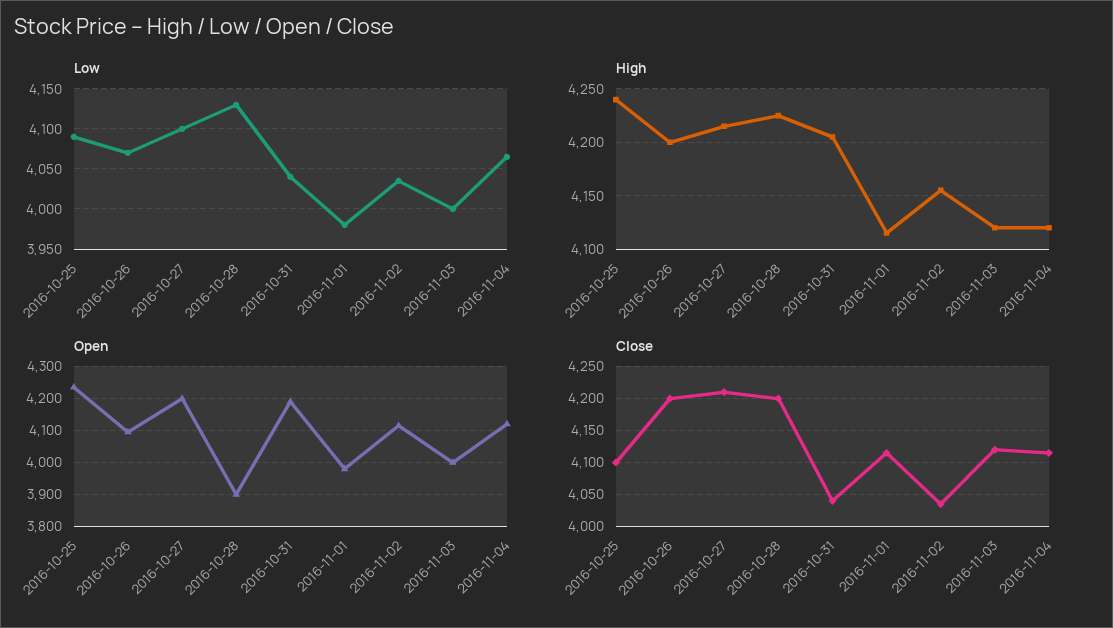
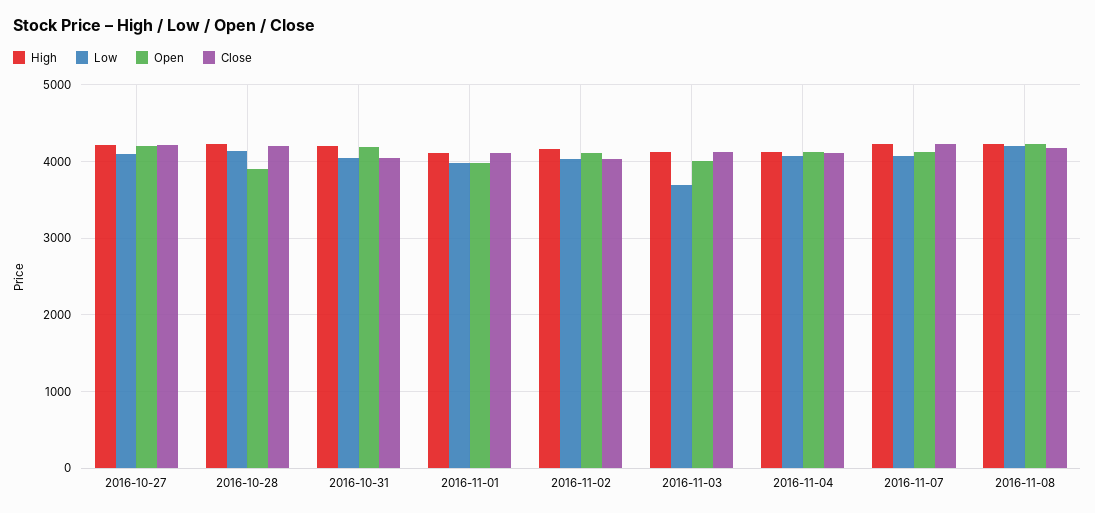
Low, 2016-10-25: 4090 -> none
Low, 2016-10-26: 4070 -> none
Low, 2016-11-03: 4000 -> 3700
High, 2016-10-25: 4240 -> none
High, 2016-10-26: 4200 -> none
Open, 2016-10-25: 4240 -> none
Open, 2016-10-26: 4100 -> none
Close, 2016-10-25: 4100 -> none
Close, 2016-10-26: 4200 -> none
High, 2016-11-07: none -> 4200
Low, 2016-11-07: none -> 4100
Open, 2016-11-07: none -> 4100
Close, 2016-11-07: none -> 4200
High, 2016-11-08: none -> 4200
Low, 2016-11-08: none -> 4200
Open, 2016-11-08: none -> 4200
Close, 2016-11-08: none -> 4200

